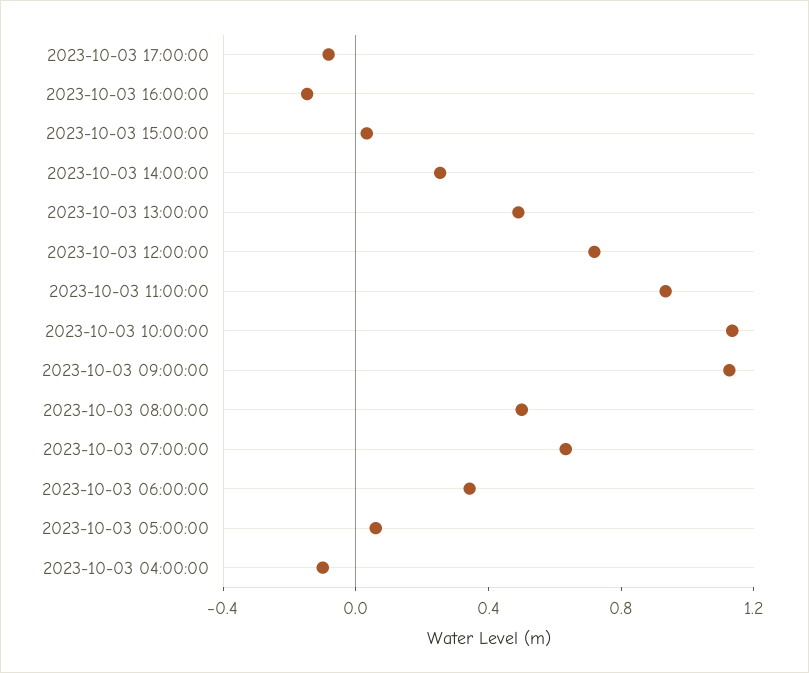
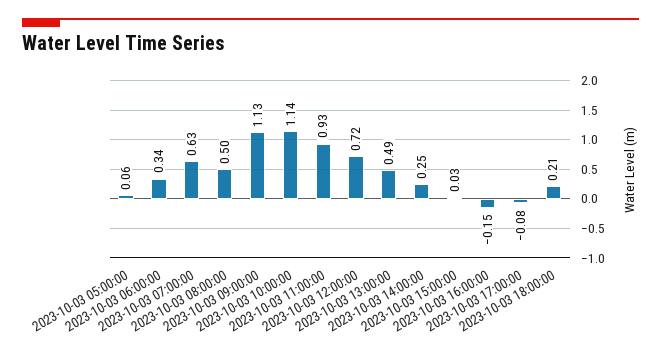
2023-10-03 04:00:00: -0.1 -> none
2023-10-03 18:00:00: none -> 0.21

